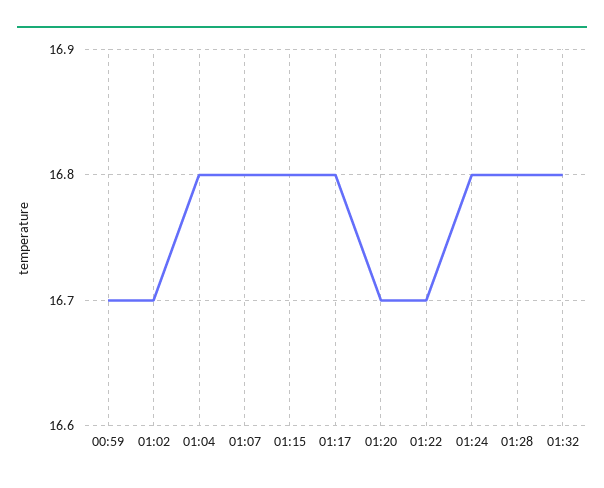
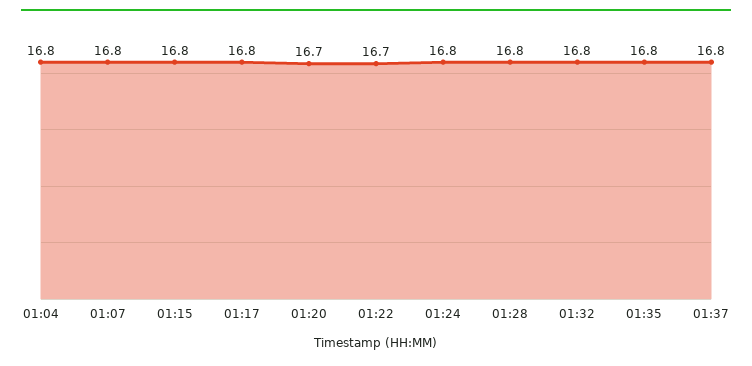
00:59: 16.7 -> none
01:02: 16.7 -> none
01:35: none -> 16.8
01:37: none -> 16.8

